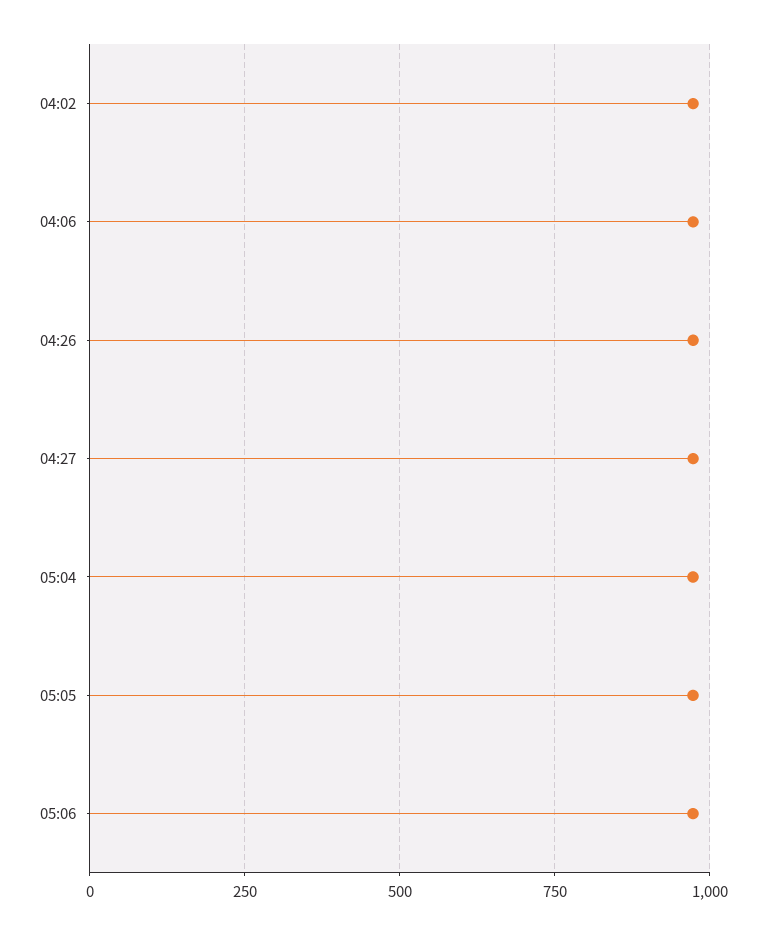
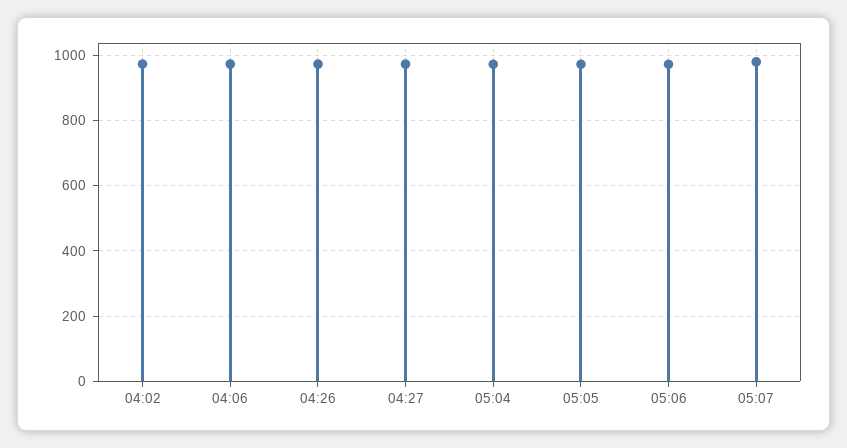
05:07: none -> 980

